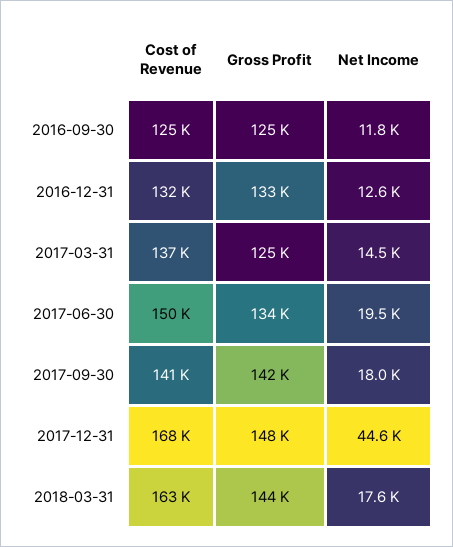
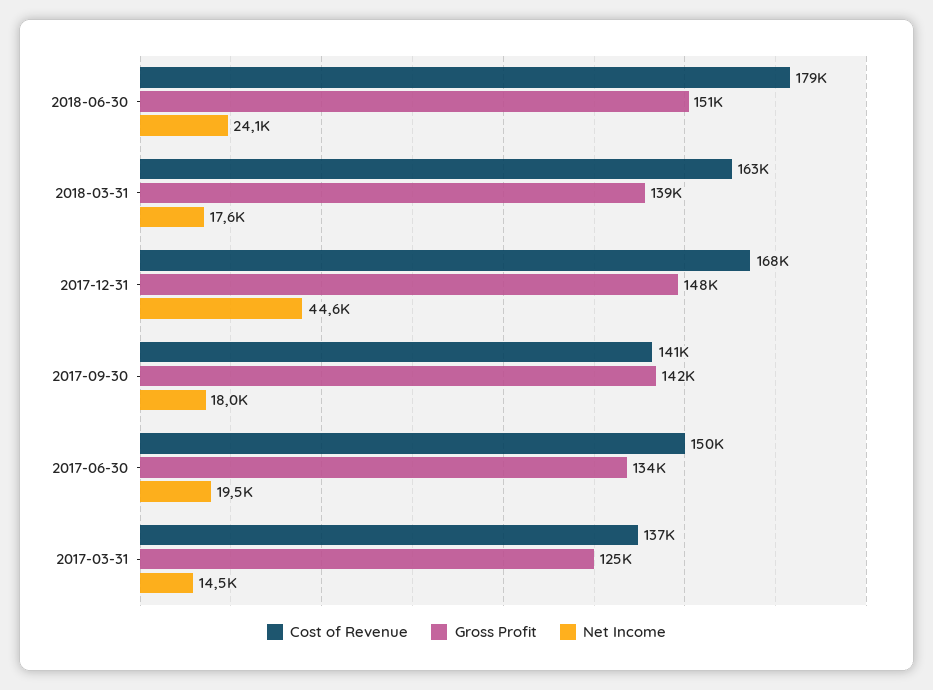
Cost of Revenue, 2016-09-30: 125000 -> none
Gross Profit, 2016-09-30: 125000 -> none
Net Income, 2016-09-30: 11800 -> none
Cost of Revenue, 2016-12-31: 132000 -> none
Gross Profit, 2016-12-31: 133000 -> none
Net Income, 2016-12-31: 12600 -> none
Gross Profit, 2018-03-31: 144000 -> 139000
Cost of Revenue, 2018-06-30: none -> 179000
Gross Profit, 2018-06-30: none -> 151000
Net Income, 2018-06-30: none -> 24100

